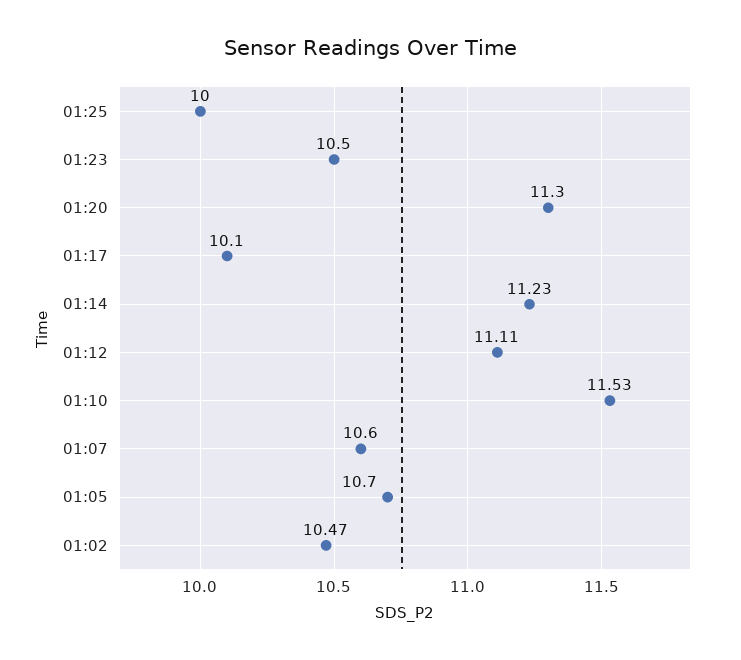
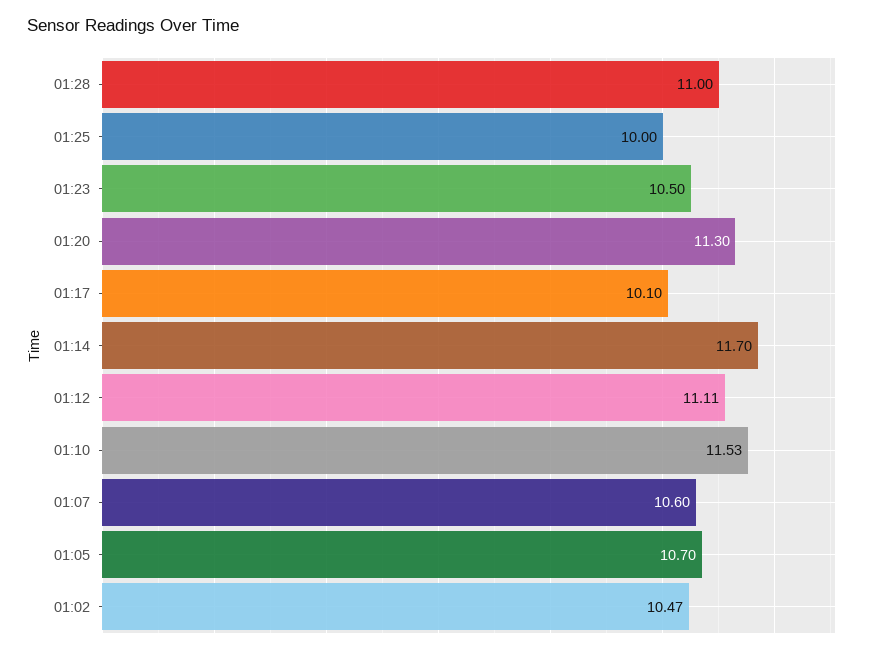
01:14: 11.23 -> 11.7
01:28: none -> 11

